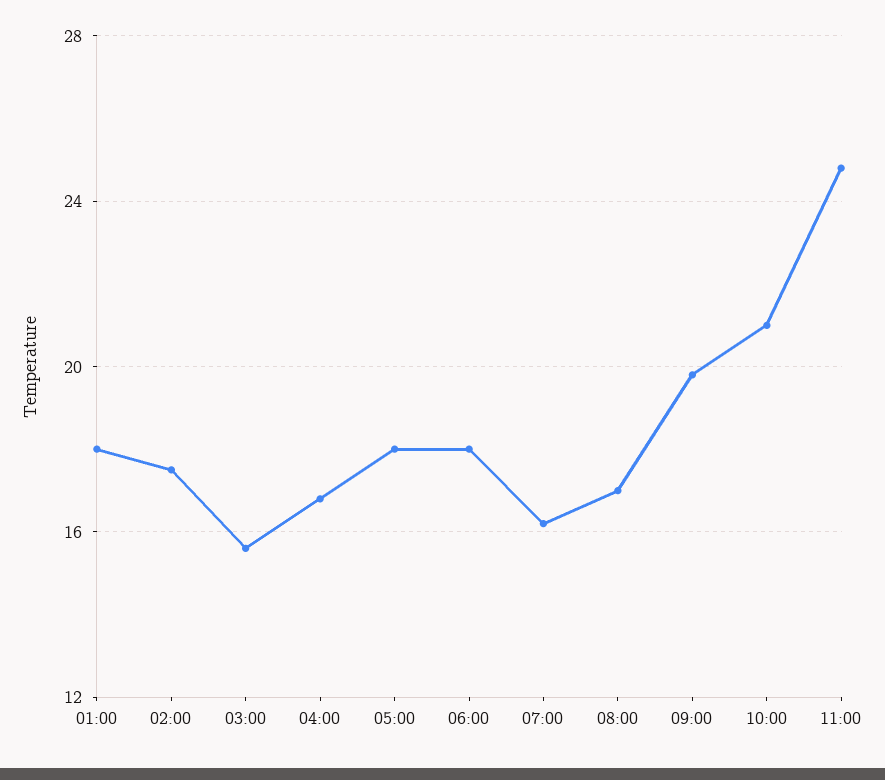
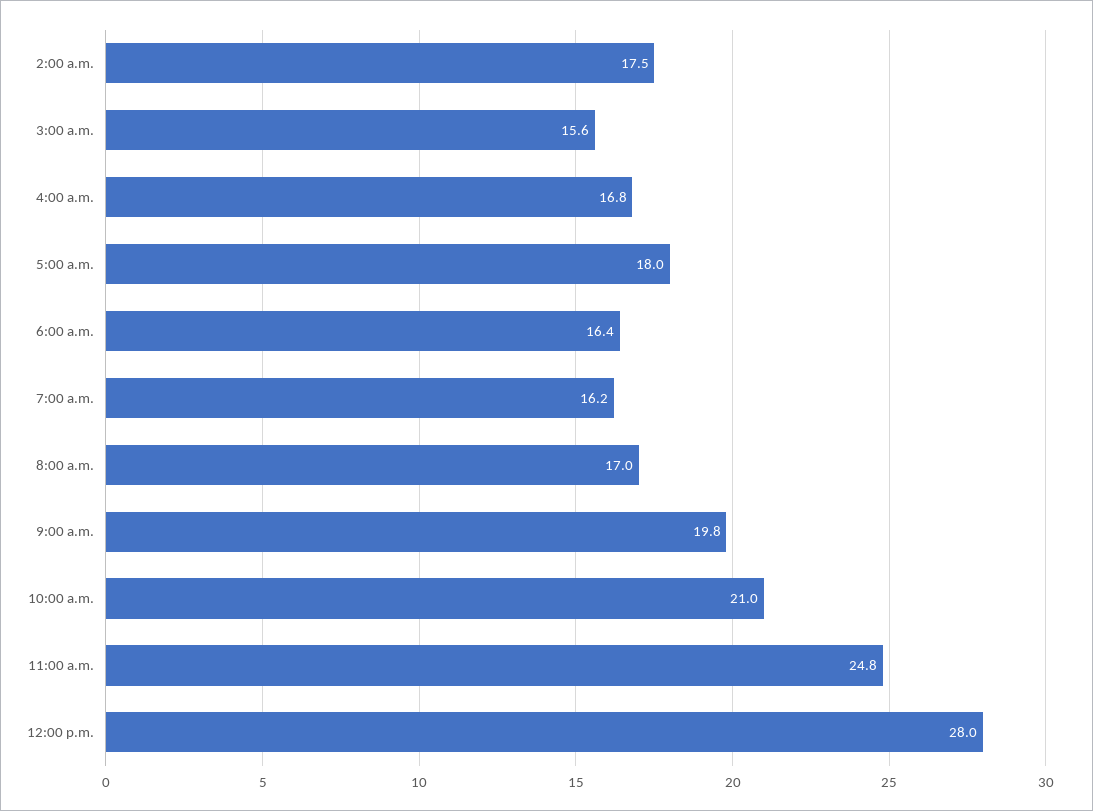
01:00: 18 -> none
06:00: 18 -> 16.4
12:00 p.m.: none -> 28

